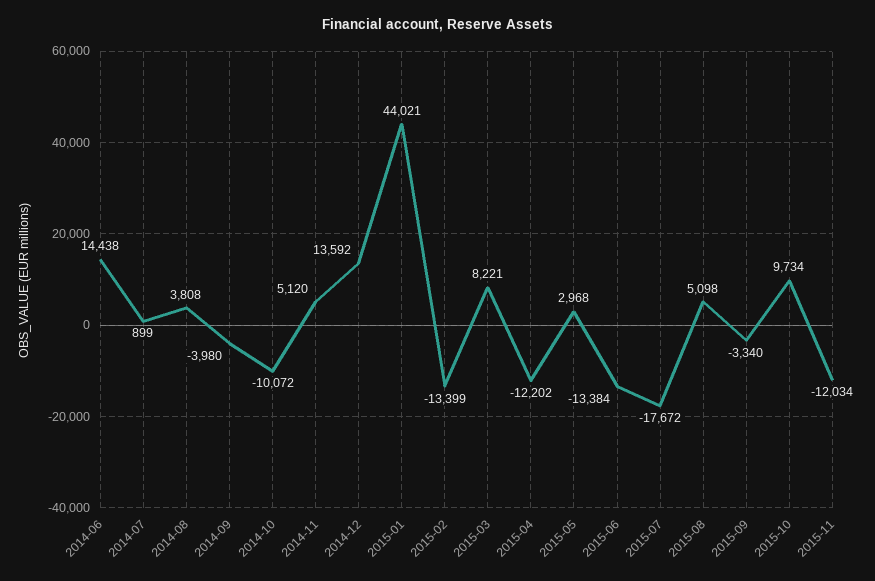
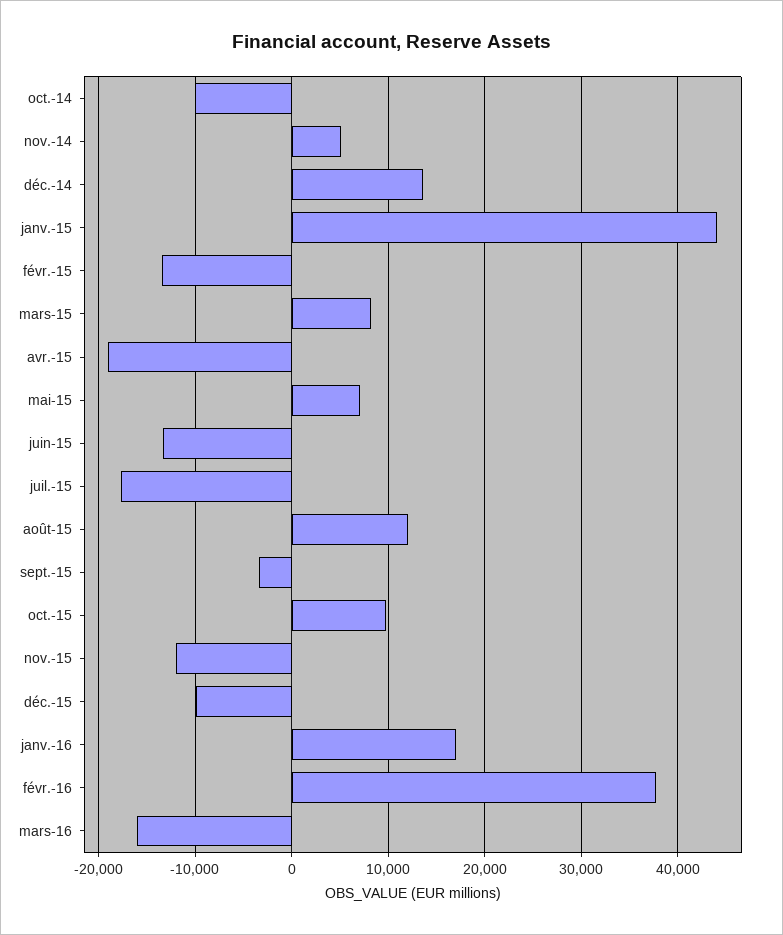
2014-06: 14438 -> none
2014-07: 899 -> none
2014-08: 3808 -> none
2014-09: -3980 -> none
2015-04: -12202 -> -19000
2015-05: 2968 -> 7000
2015-08: 5098 -> 12000
déc.-15: none -> -10000
janv.-16: none -> 17000
févr.-16: none -> 38000
mars-16: none -> -16000

